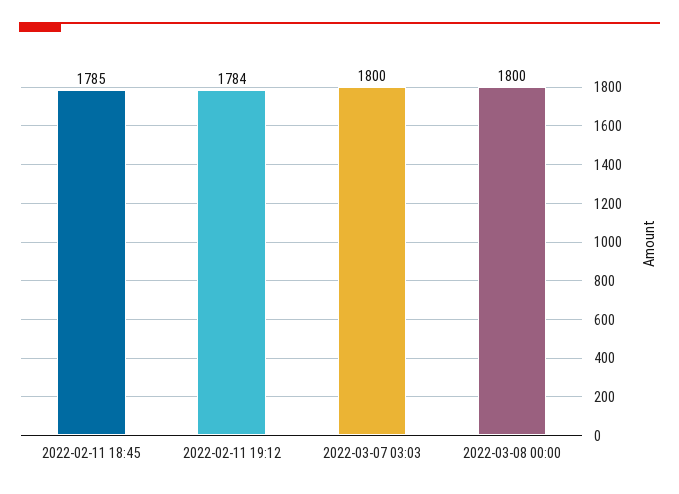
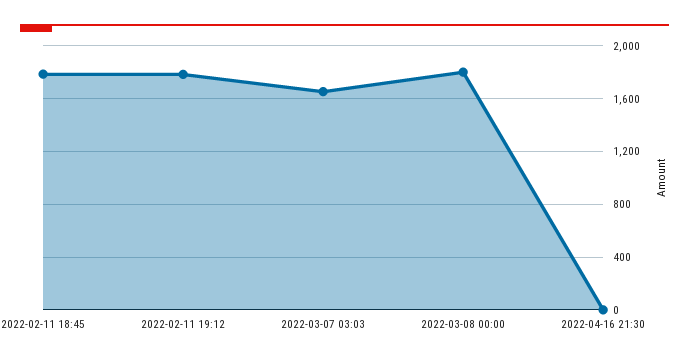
2022-03-07 03:03: 1800 -> 1650
2022-04-16 21:30: none -> 0

